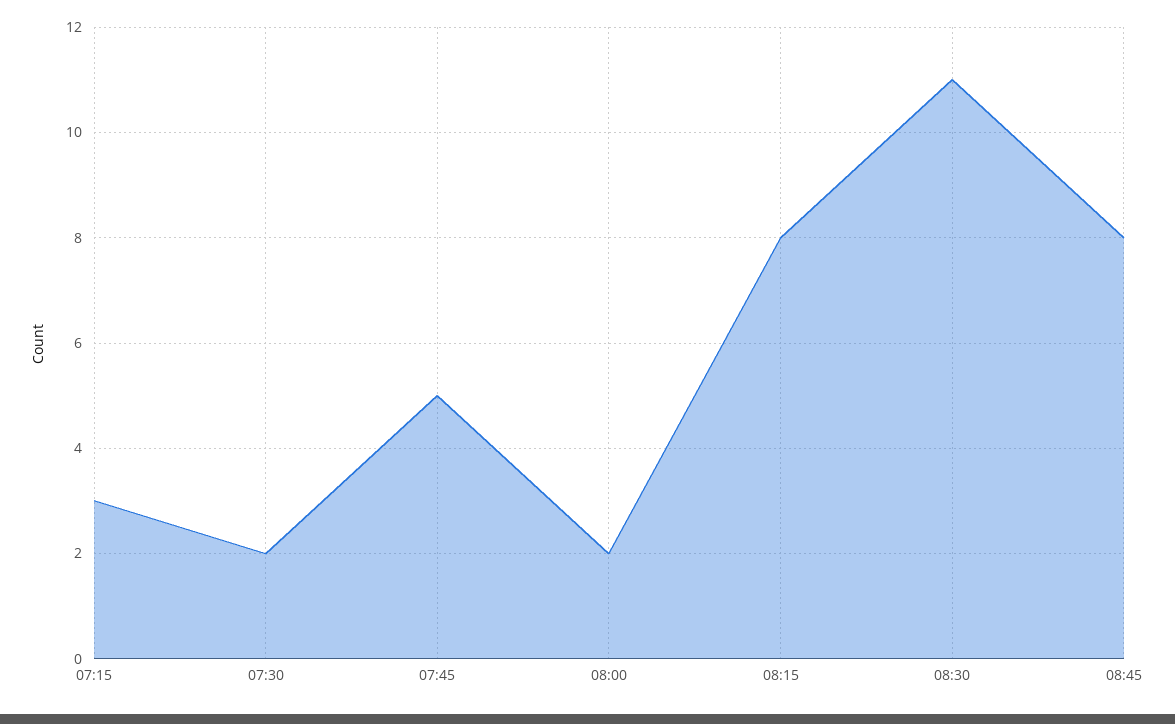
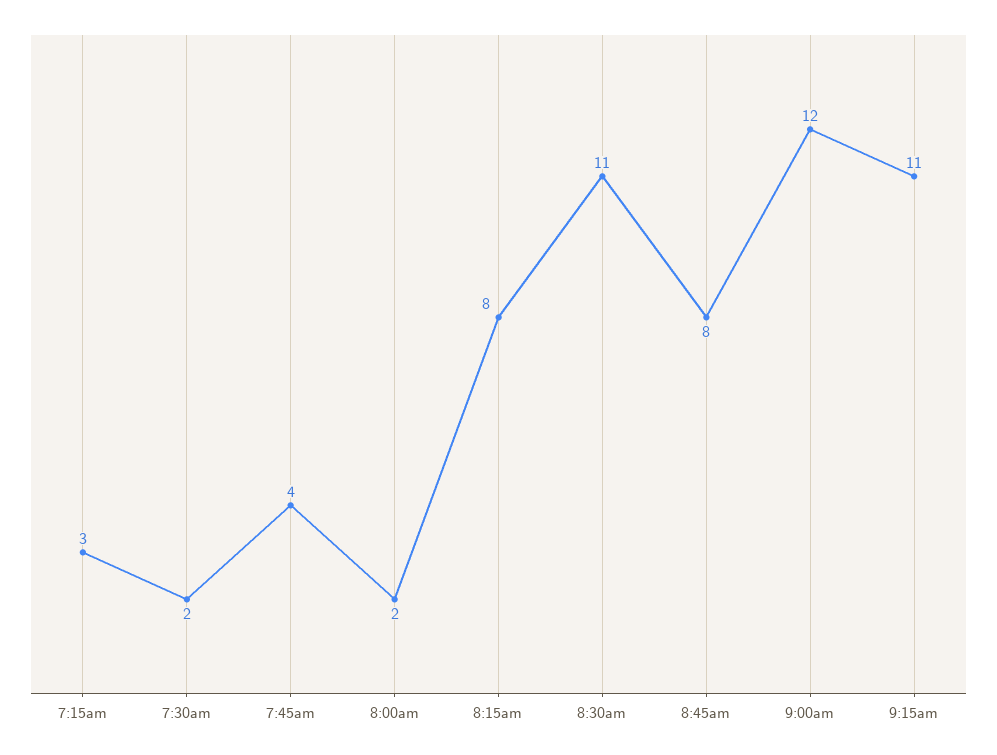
07:45: 5 -> 4
9:00am: none -> 12
9:15am: none -> 11

